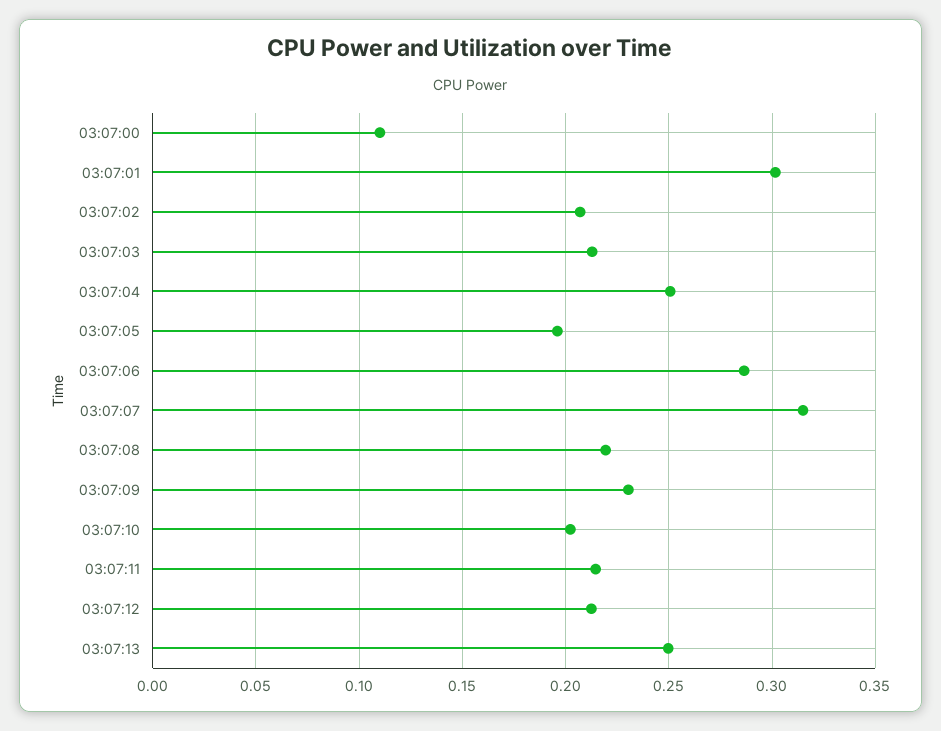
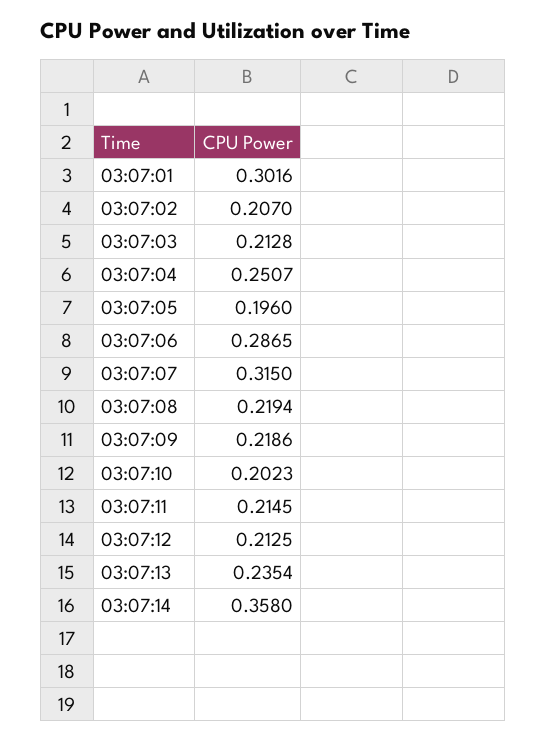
03:07:00: 0.11 -> none
03:07:09: 0.23 -> 0.2186
03:07:13: 0.25 -> 0.2354
03:07:14: none -> 0.358

